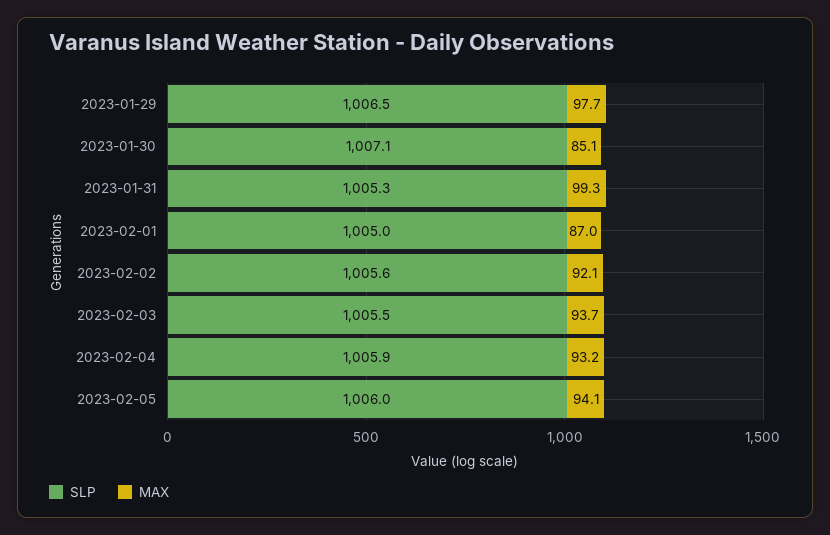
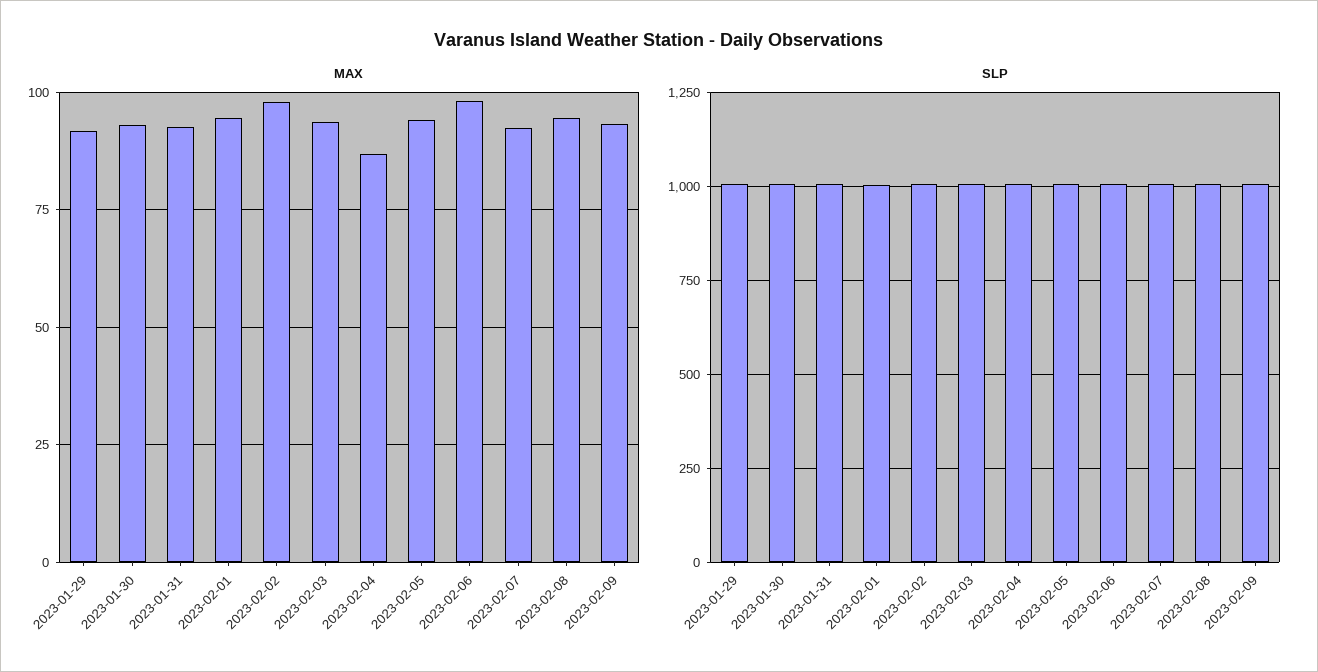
MAX, 2023-01-29: 97.7 -> 92.5
MAX, 2023-01-30: 85.1 -> 92.5
MAX, 2023-01-31: 99.3 -> 92.5
MAX, 2023-02-01: 87 -> 95
MAX, 2023-02-02: 92.1 -> 97.5
MAX, 2023-02-04: 93.2 -> 87.5
MAX, 2023-02-06: none -> 97.5
MAX, 2023-02-07: none -> 92.5
MAX, 2023-02-08: none -> 95
MAX, 2023-02-09: none -> 92.5
SLP, 2023-02-06: none -> 1000
SLP, 2023-02-07: none -> 1000
SLP, 2023-02-08: none -> 1000
SLP, 2023-02-09: none -> 1000

